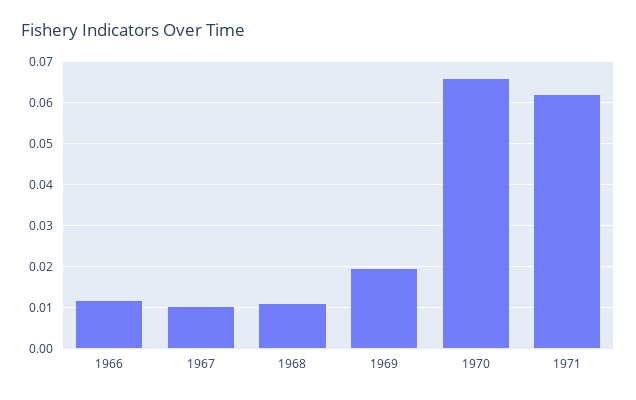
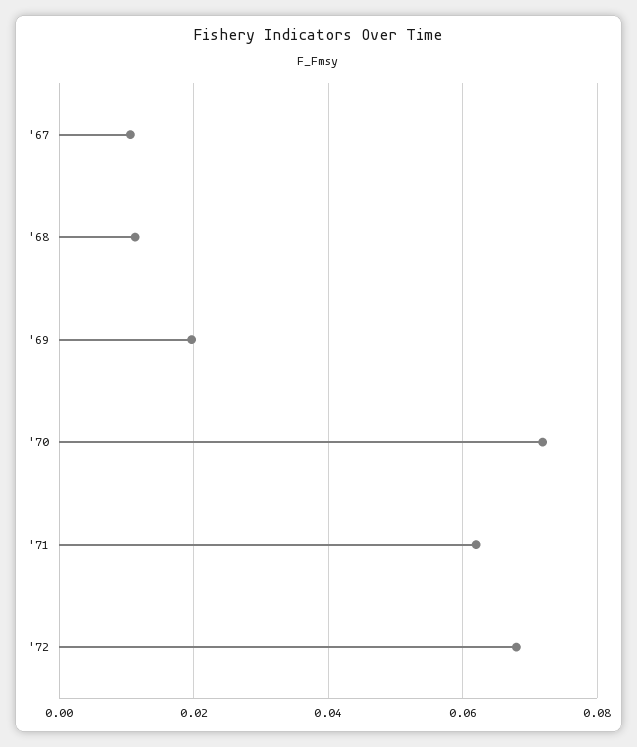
1966: 0.012 -> none
1970: 0.066 -> 0.072
'72: none -> 0.068

